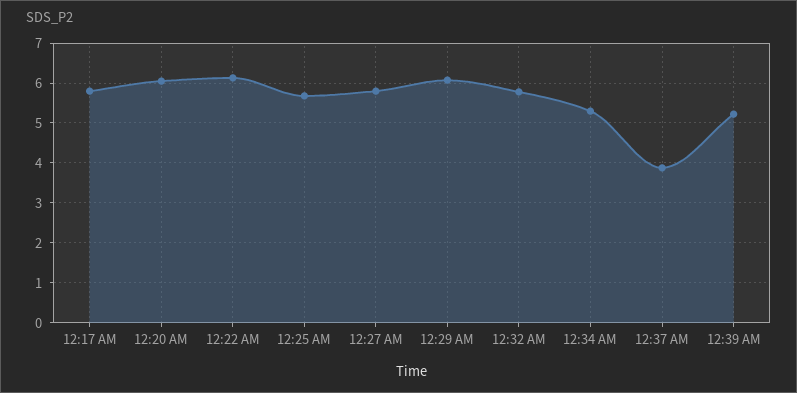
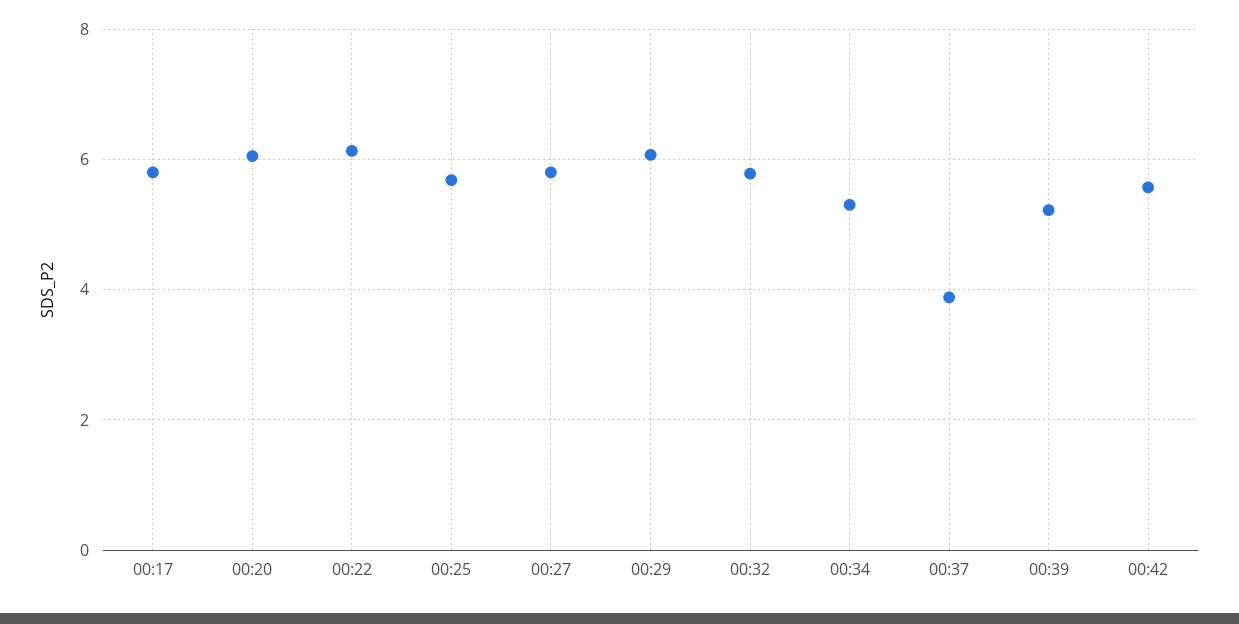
00:42: none -> 5.6

